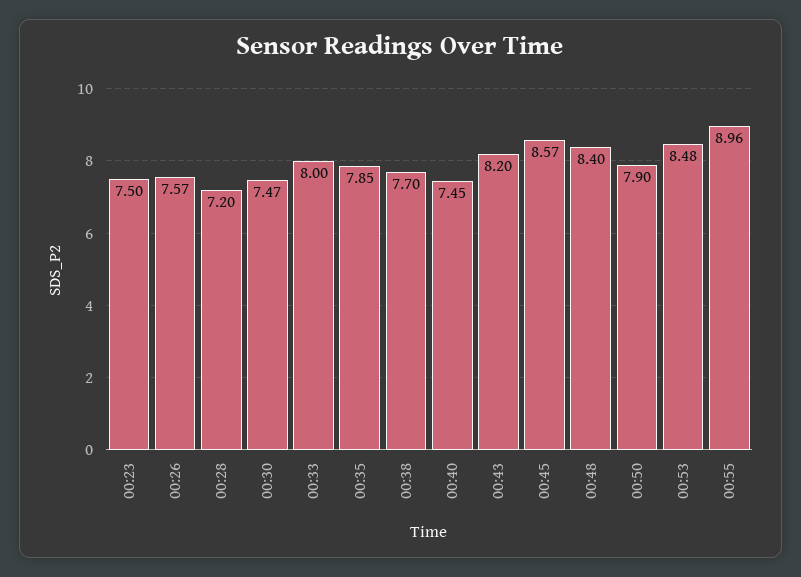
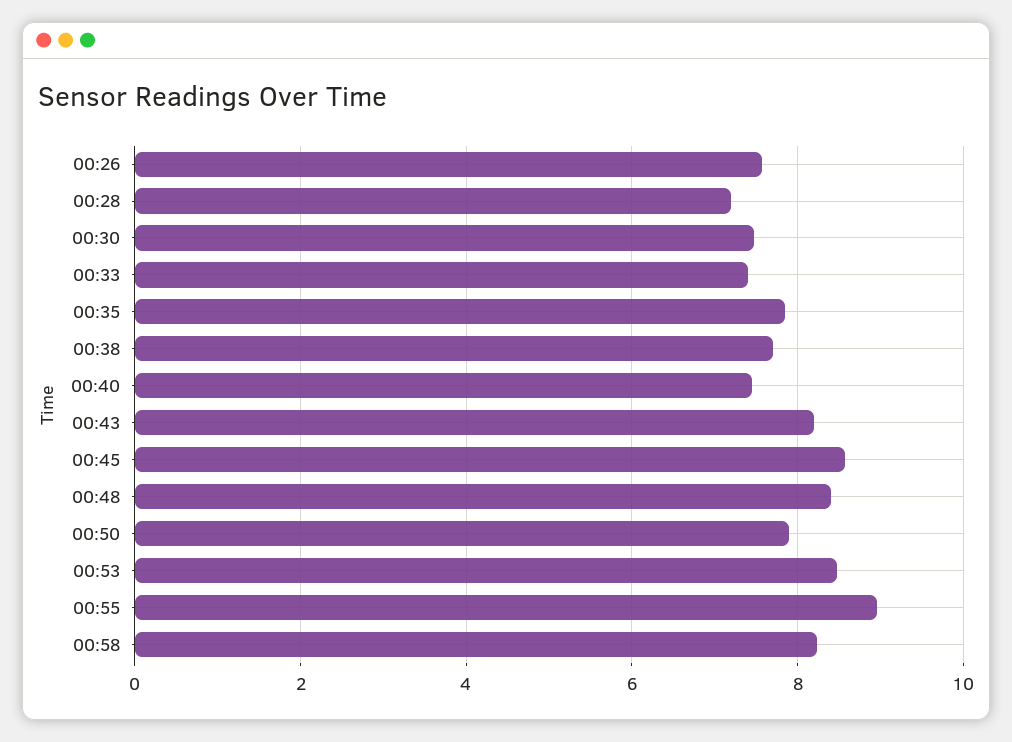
00:23: 7.5 -> none
00:33: 8 -> 7.4
00:58: none -> 8.2

